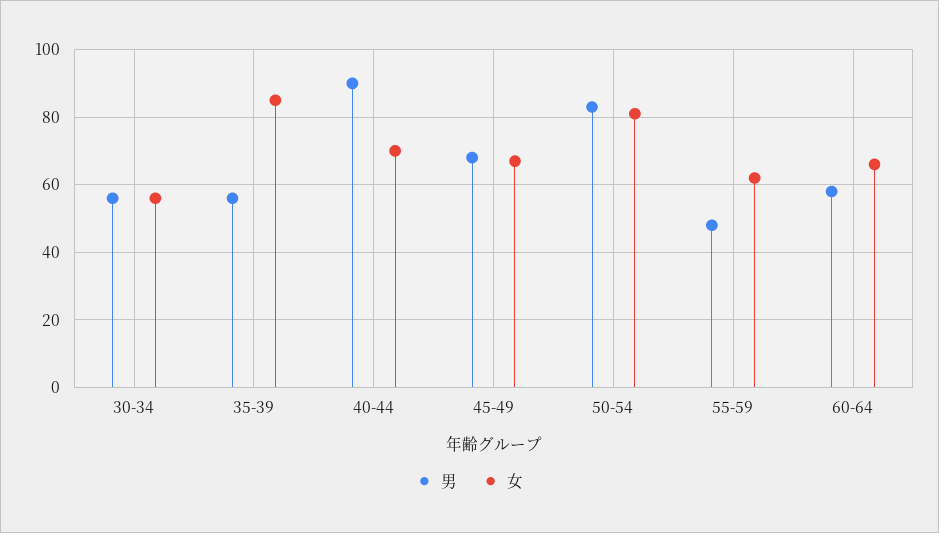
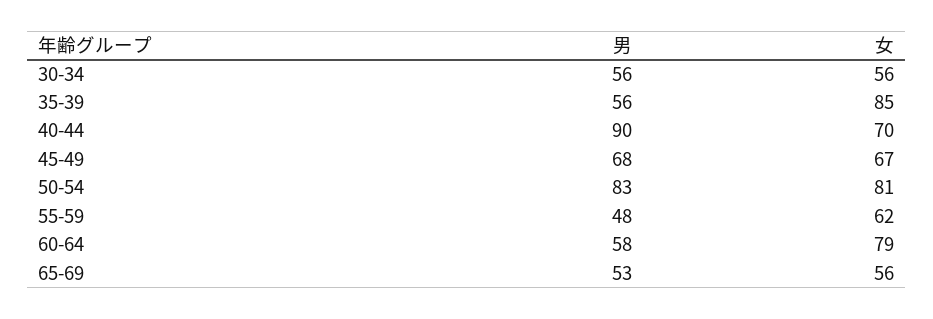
女, 60-64: 65 -> 79
男, 65-69: none -> 53
女, 65-69: none -> 56

